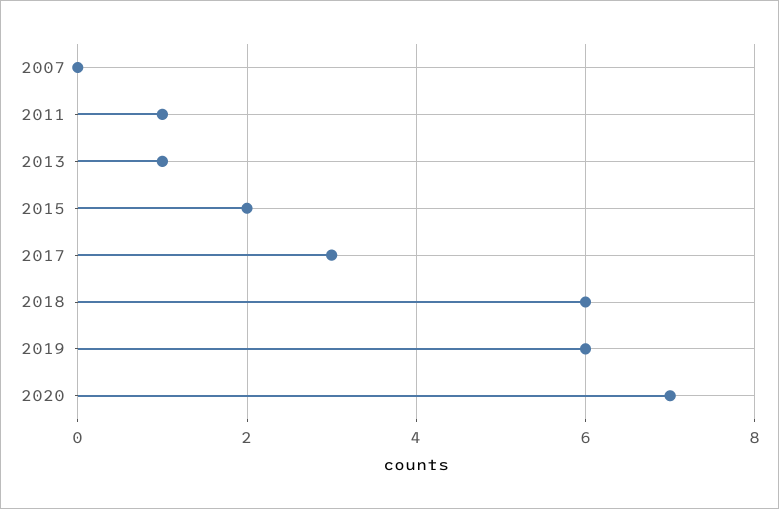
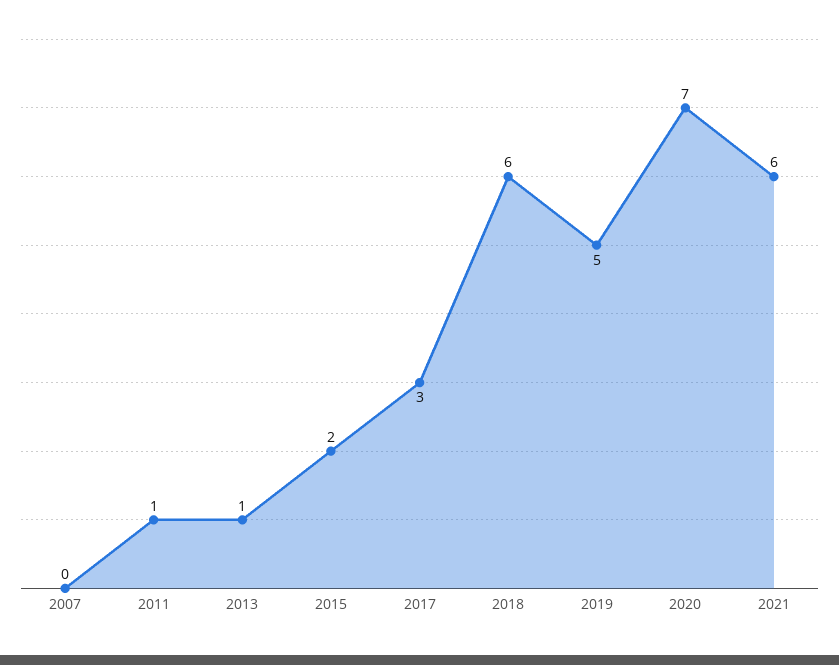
2019: 6 -> 5
2021: none -> 6

